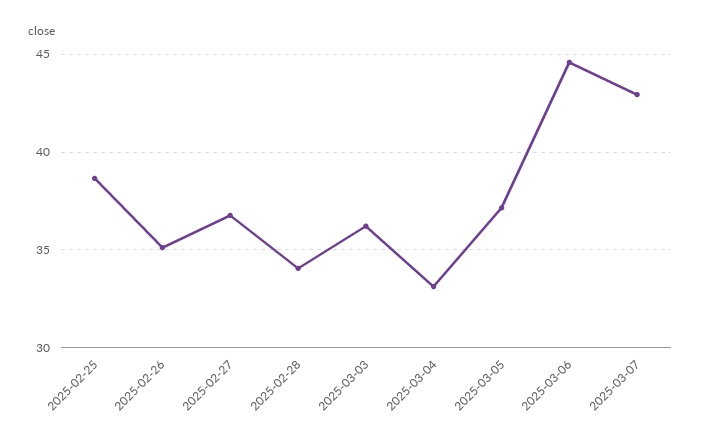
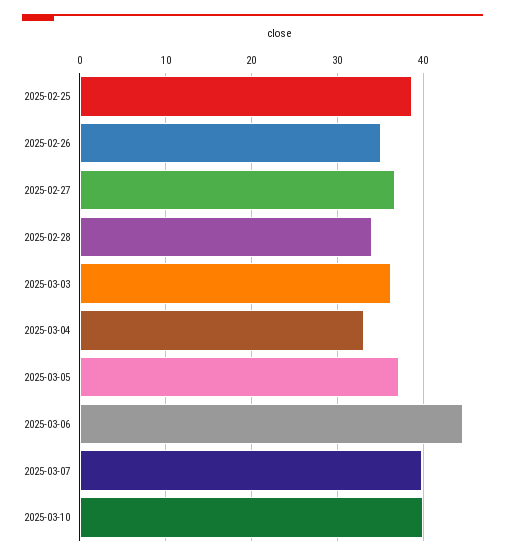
2025-03-07: 43 -> 40
2025-03-10: none -> 40

